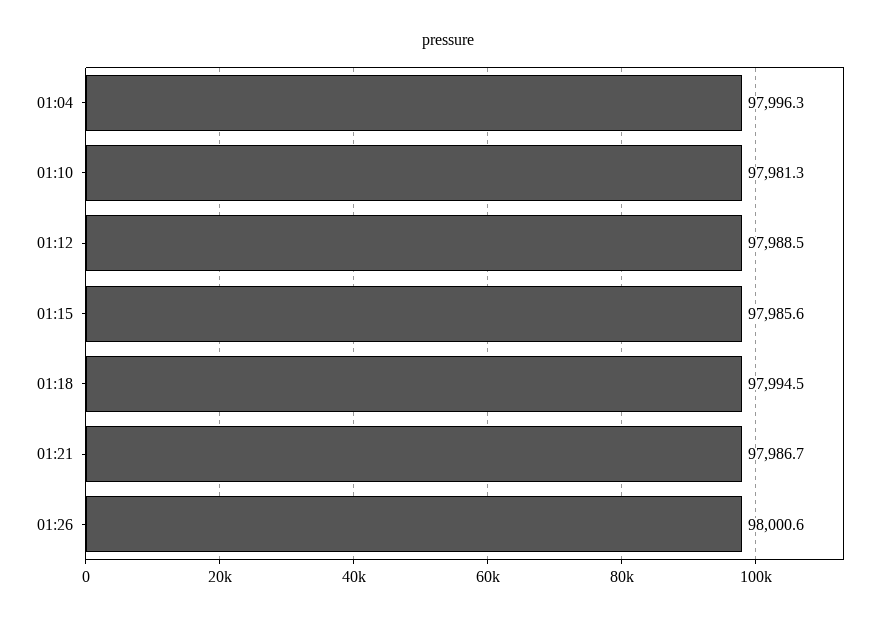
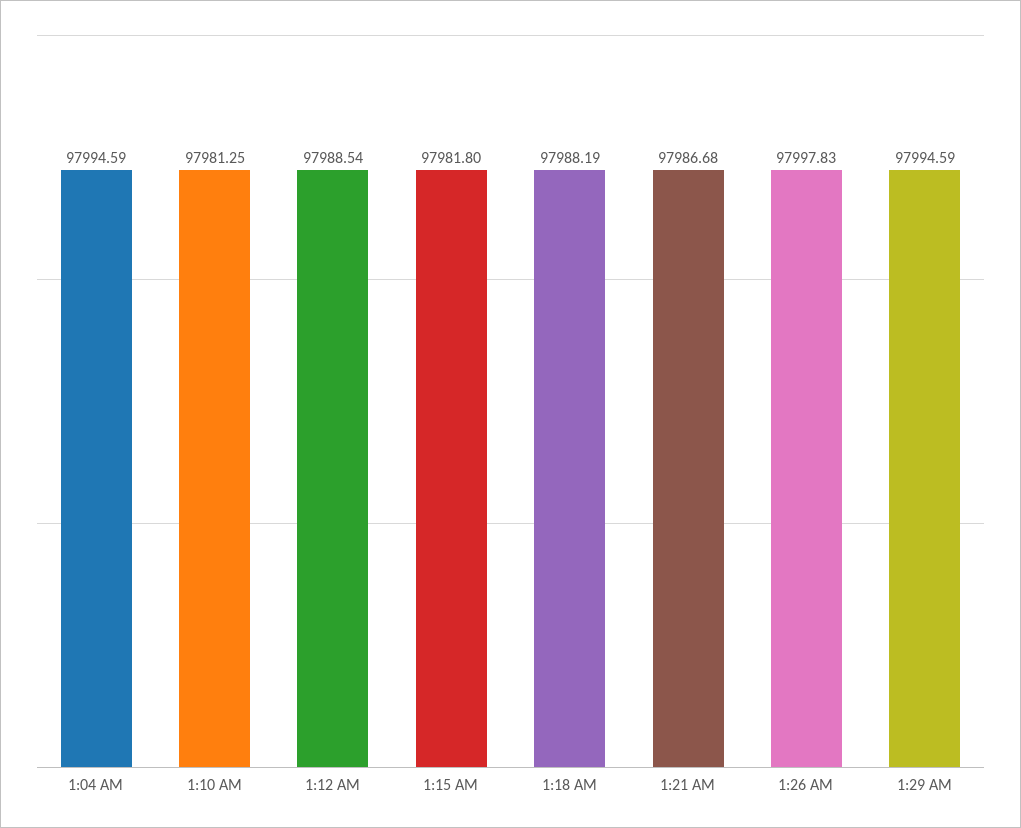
01:04: 97996.3 -> 97994.59
01:15: 97985.6 -> 97981.8
01:18: 97994.5 -> 97988.19
01:26: 98000.6 -> 97997.83
1:29 AM: none -> 97994.59

